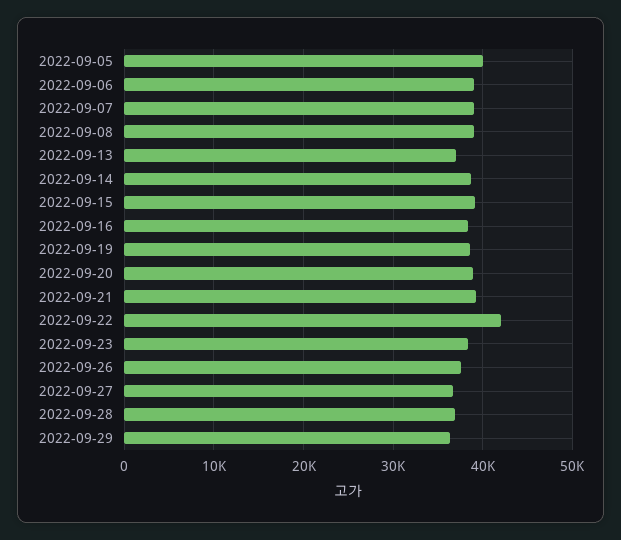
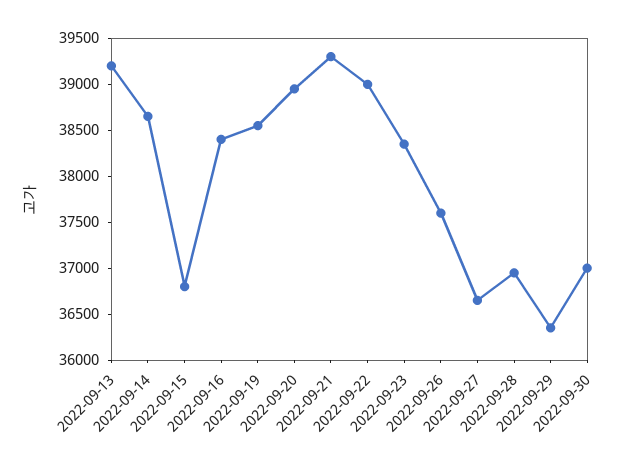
2022-09-05: 40000 -> none
2022-09-06: 39000 -> none
2022-09-07: 39000 -> none
2022-09-08: 39000 -> none
2022-09-13: 37000 -> 39200
2022-09-15: 39000 -> 36800
2022-09-22: 42000 -> 39000
2022-09-30: none -> 37000

